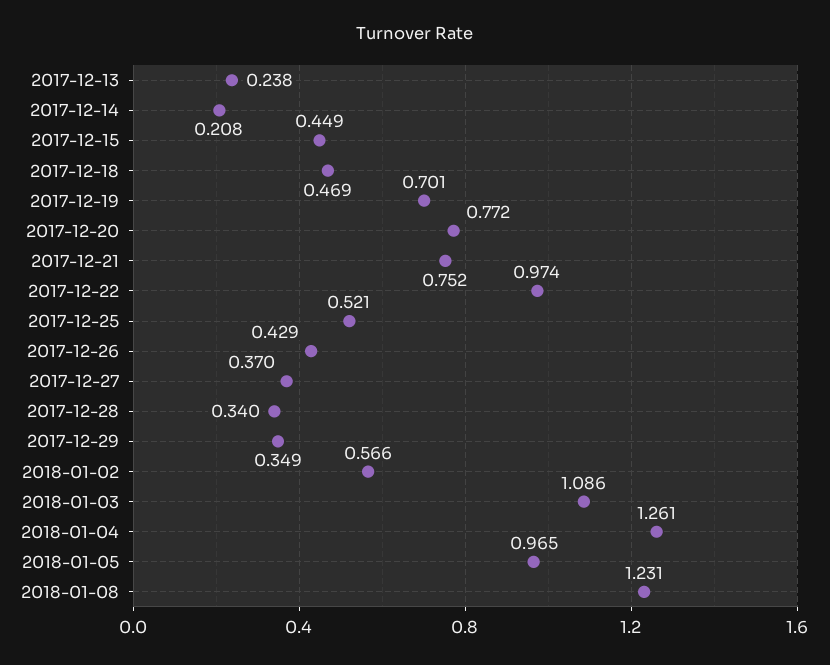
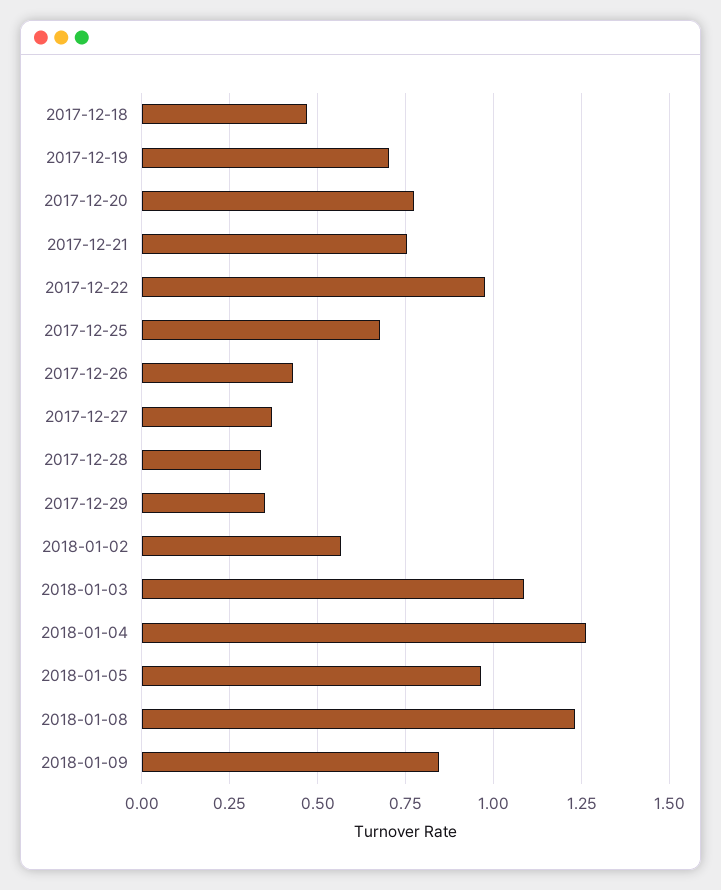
2017-12-13: 0.238 -> none
2017-12-14: 0.208 -> none
2017-12-15: 0.449 -> none
2017-12-25: 0.521 -> 0.675
2018-01-09: none -> 0.85

